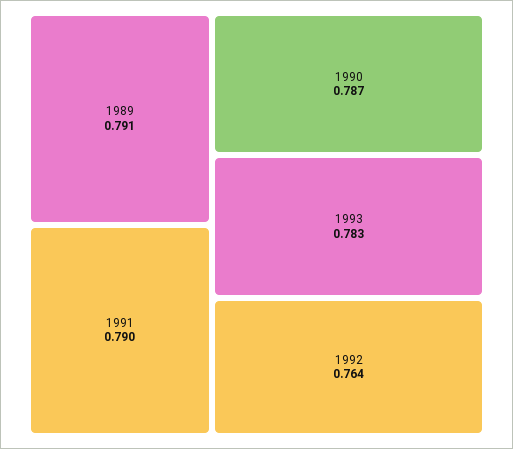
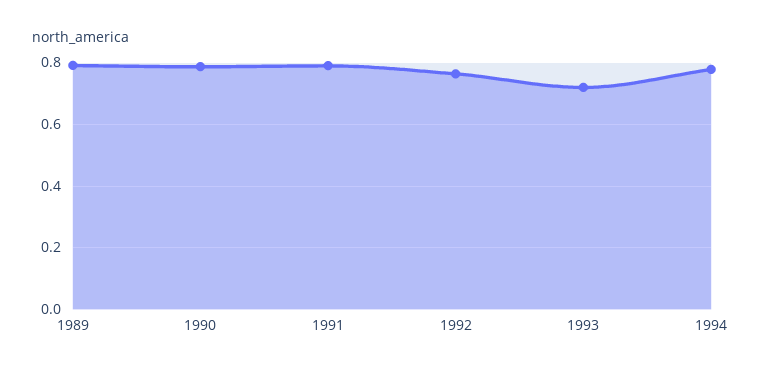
1993: 0.783 -> 0.72
1994: none -> 0.78

